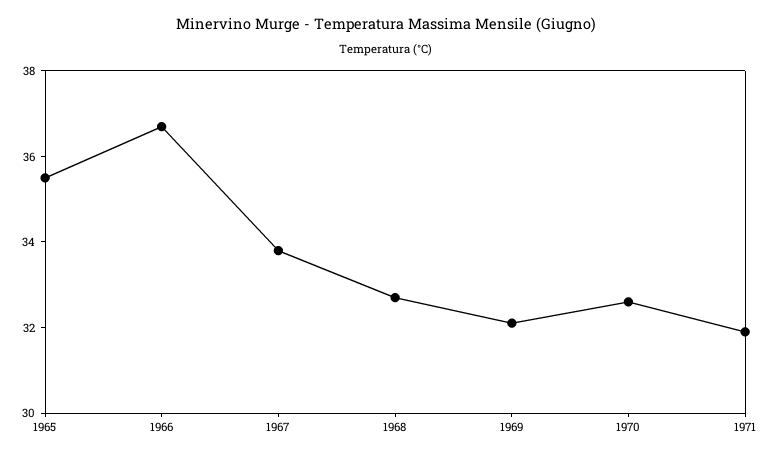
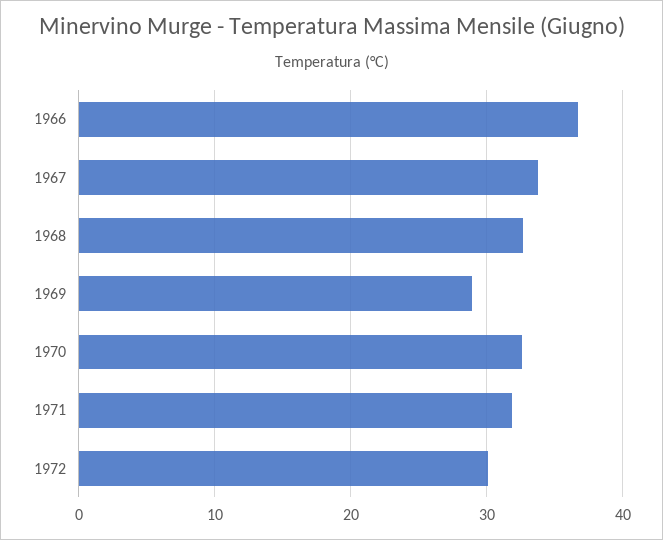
1965: 35.5 -> none
1969: 32 -> 29
1972: none -> 30

